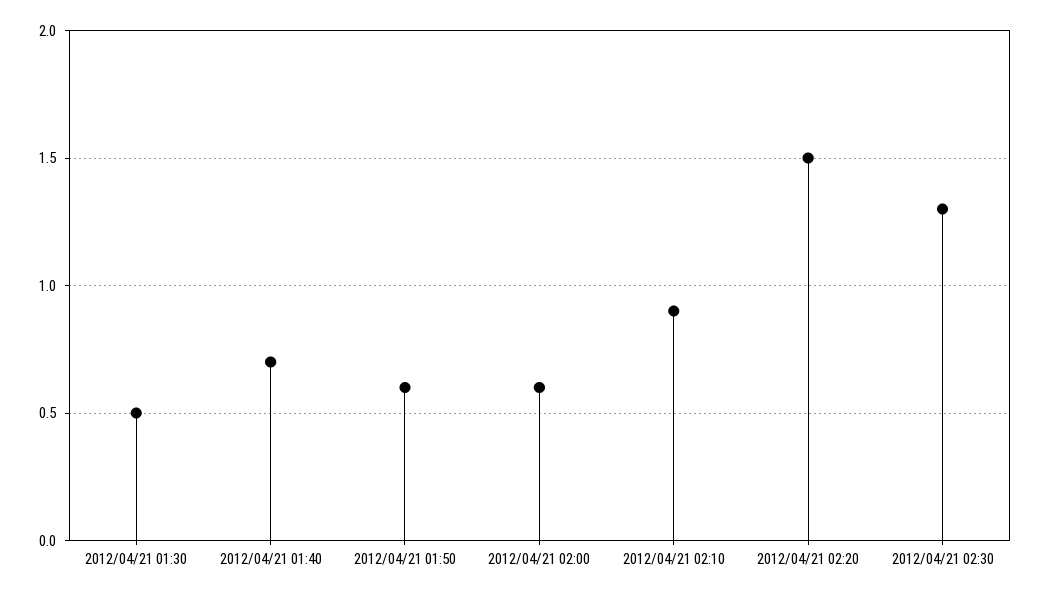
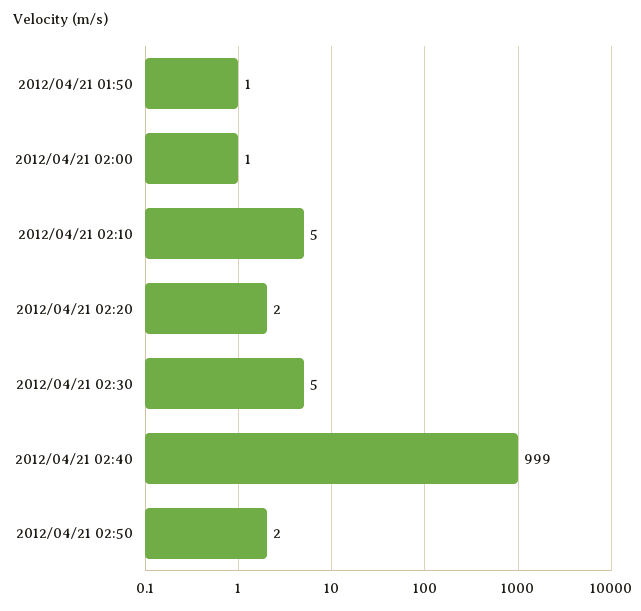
2012/04/21 01:30: 0.5 -> none
2012/04/21 01:40: 0.7 -> none
2012/04/21 02:10: 0.9 -> 5
2012/04/21 02:30: 1.3 -> 5
2012/04/21 02:40: none -> 999
2012/04/21 02:50: none -> 2

